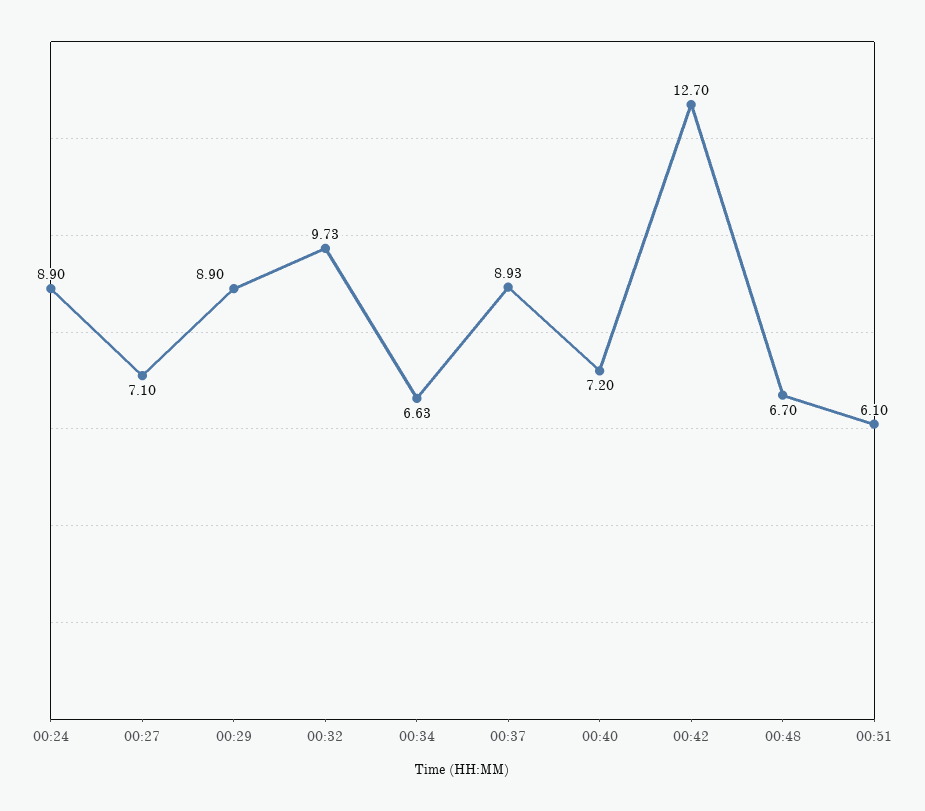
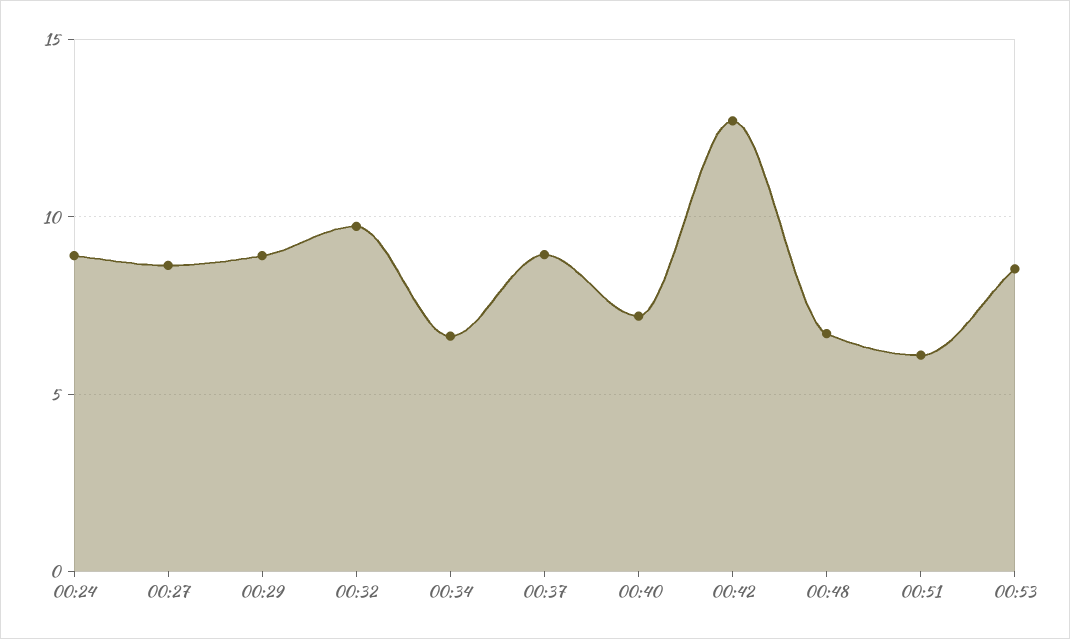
00:27: 7.1 -> 8.5
00:53: none -> 8.5

